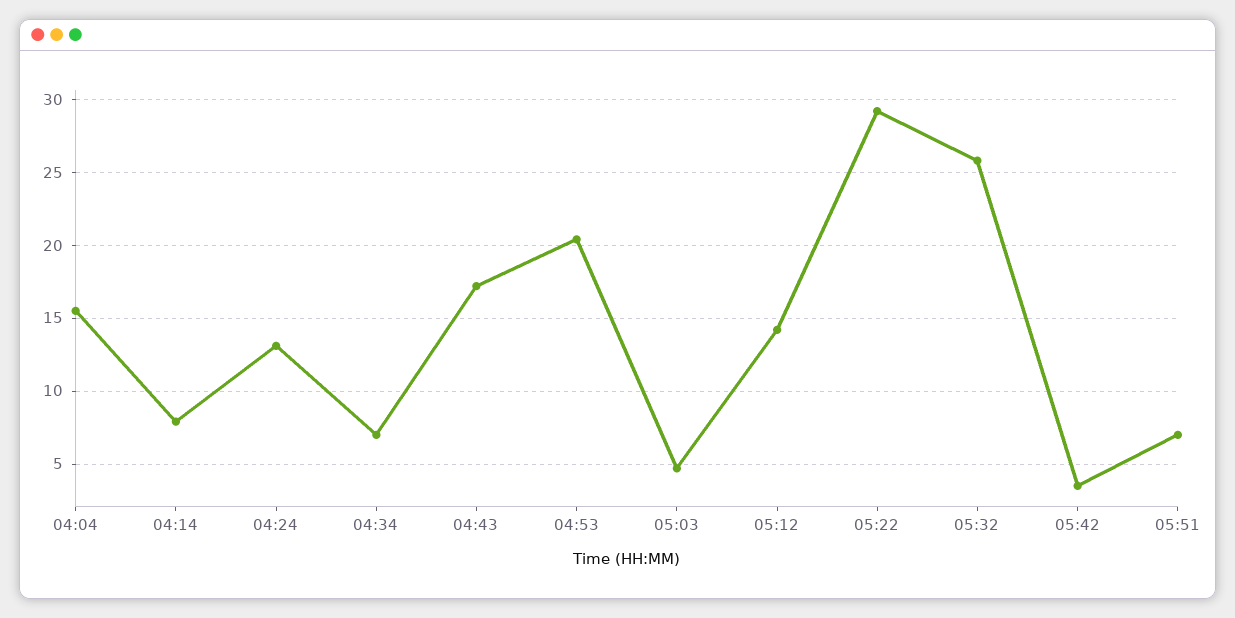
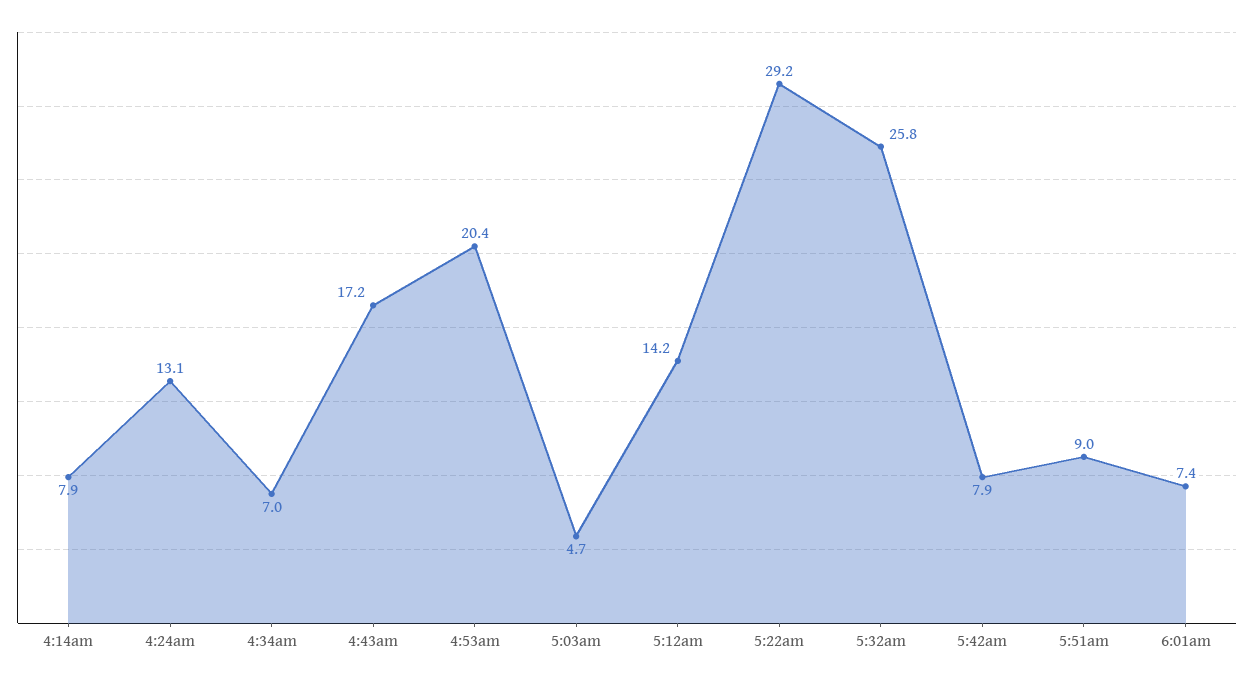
04:04: 15.5 -> none
05:42: 3.5 -> 7.9
05:51: 7 -> 9
6:01am: none -> 7.4

